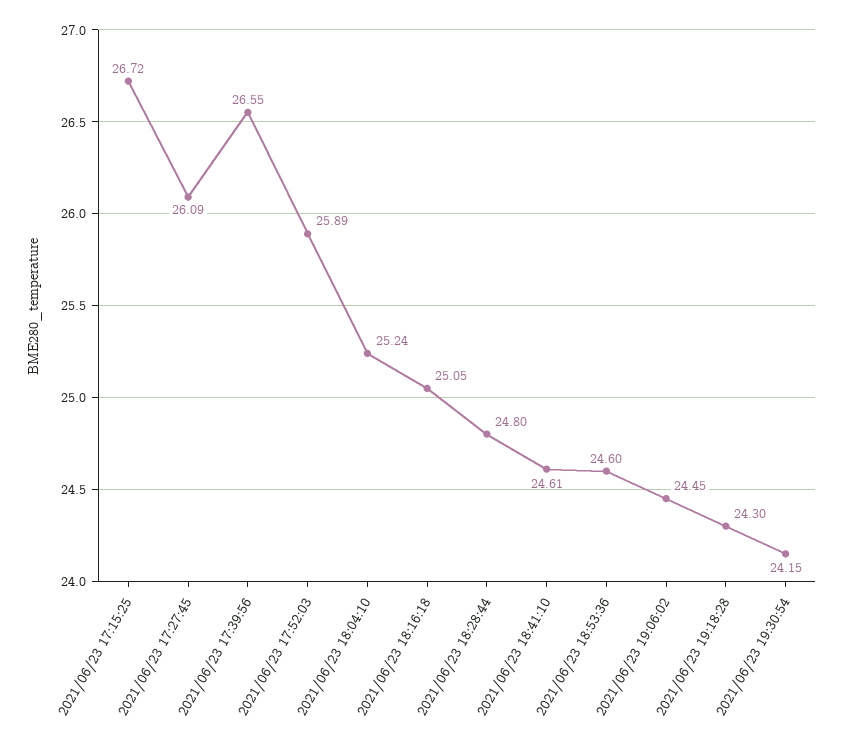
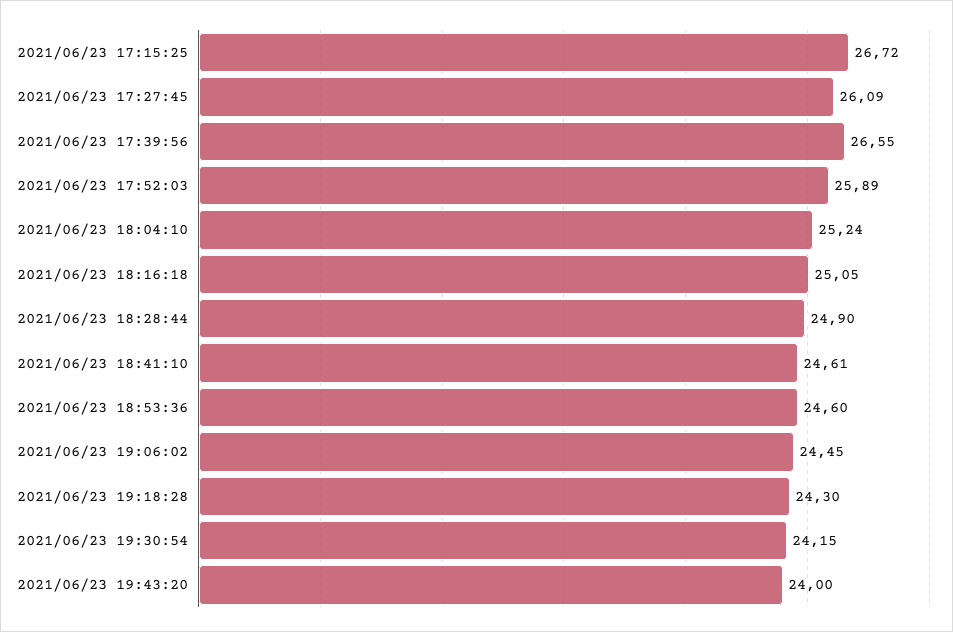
2021/06/23 18:28:44: 24.8 -> 24.9
2021/06/23 19:43:20: none -> 24

